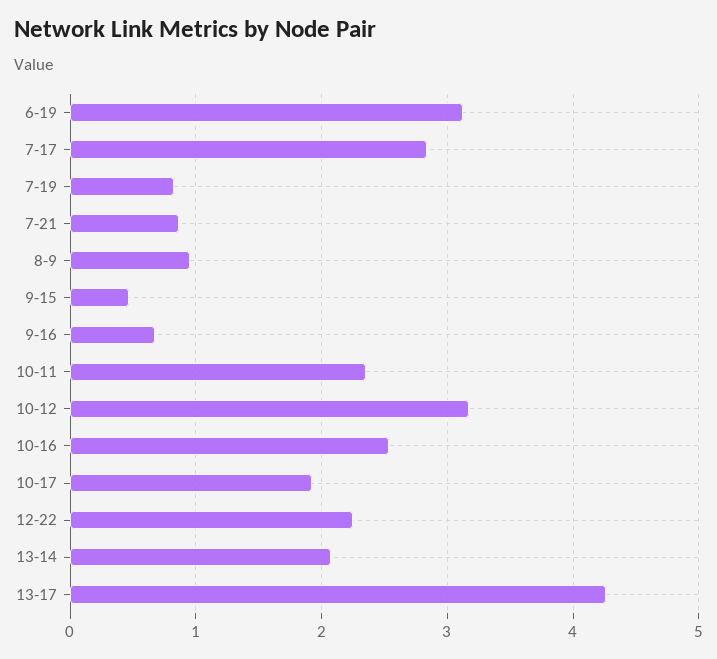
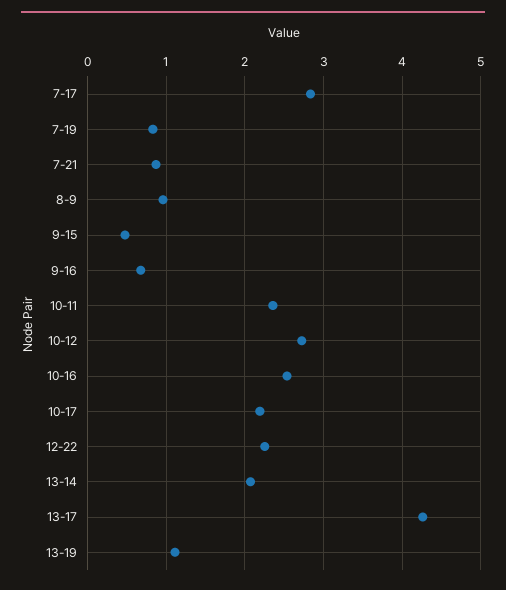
6-19: 3.1 -> none
10-12: 3.2 -> 2.7
10-17: 1.9 -> 2.2
13-19: none -> 1.1

